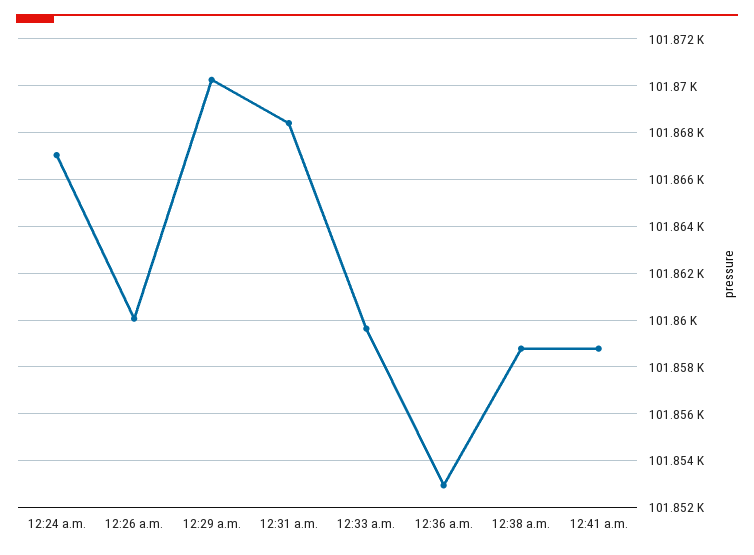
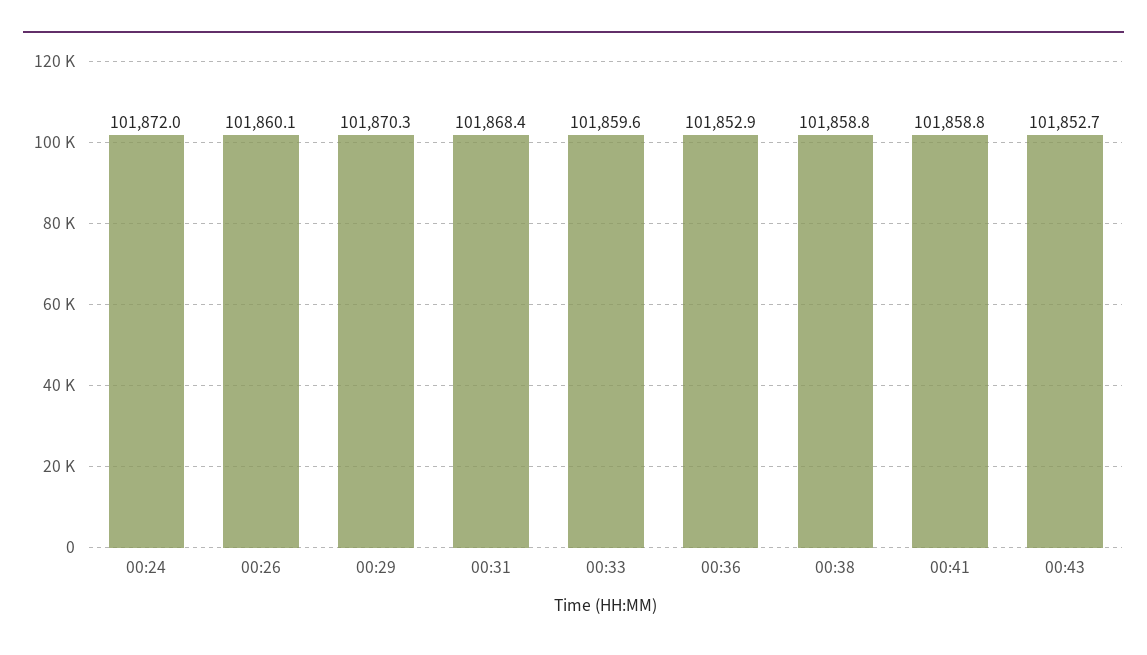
12:24 a.m.: 101867 -> 101872
00:43: none -> 101852.7

